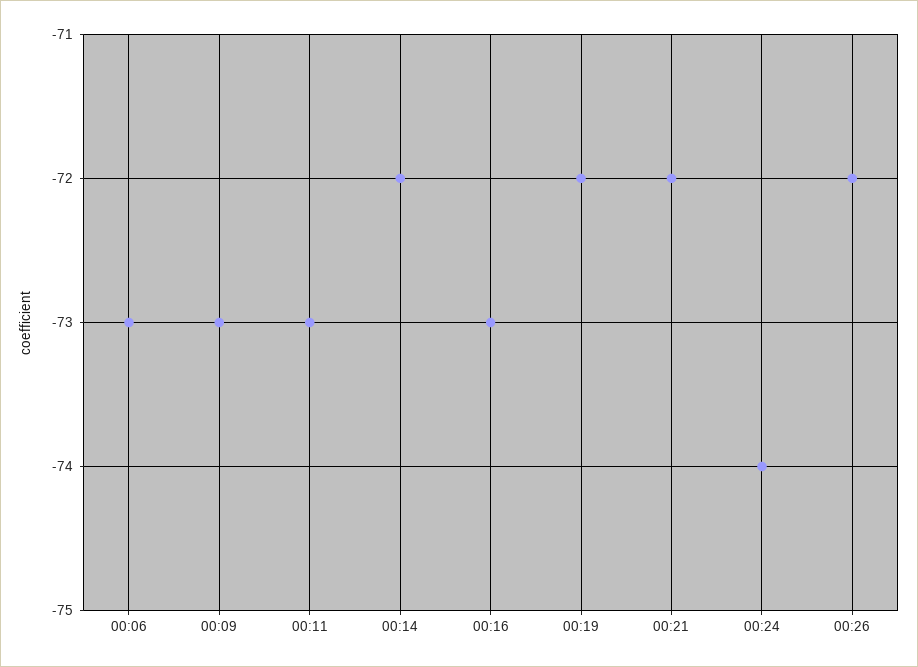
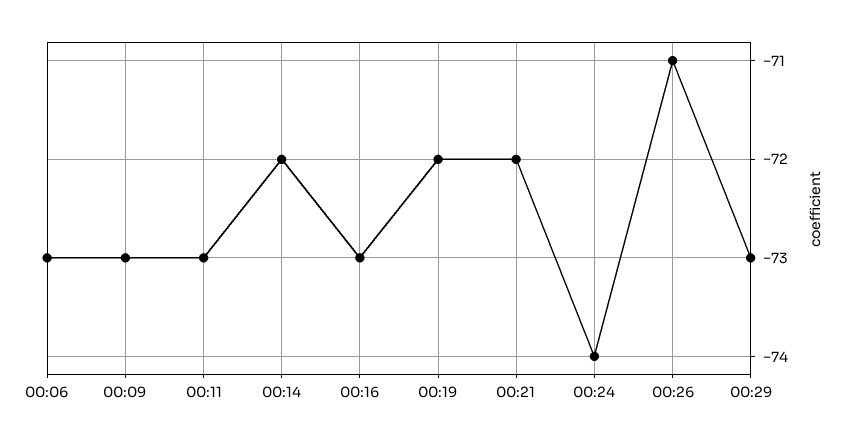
00:26: -72 -> -71
00:29: none -> -73

